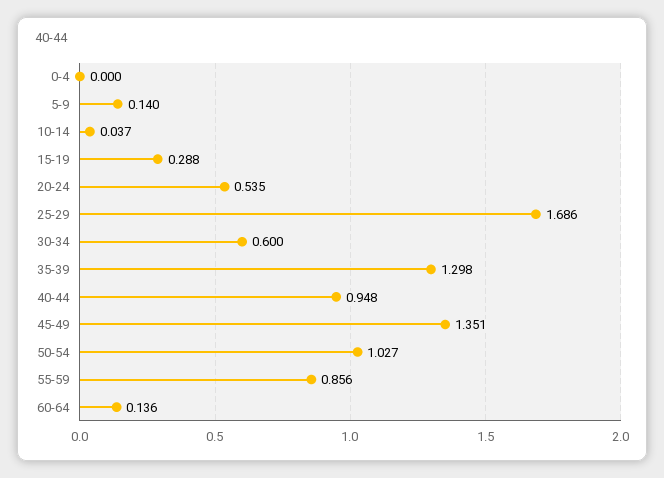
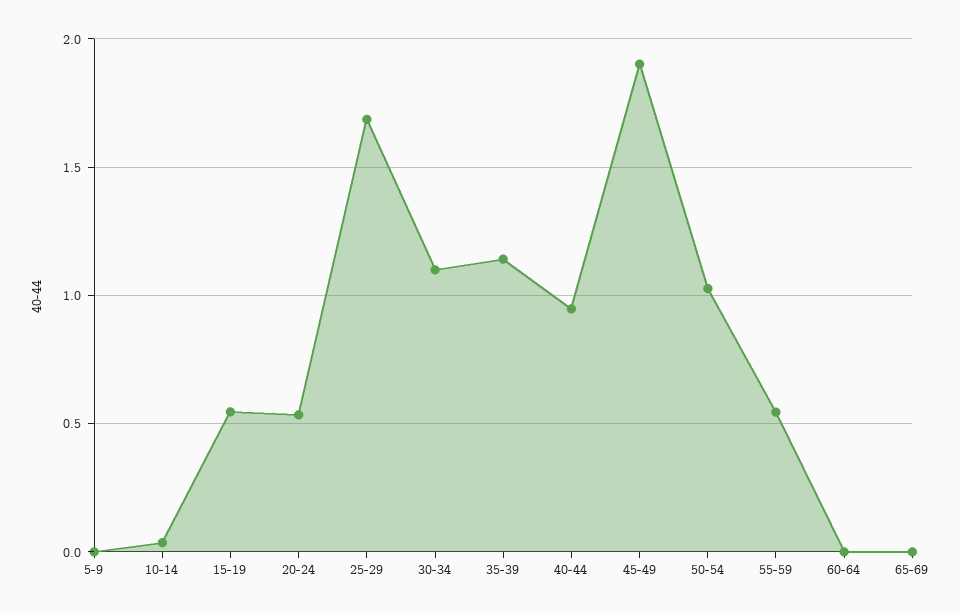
0-4: 0 -> none
5-9: 0.14 -> 0
15-19: 0.288 -> 0.55
30-34: 0.6 -> 1.1
35-39: 1.298 -> 1.15
45-49: 1.351 -> 1.9
55-59: 0.856 -> 0.55
60-64: 0.136 -> 0
65-69: none -> 0

